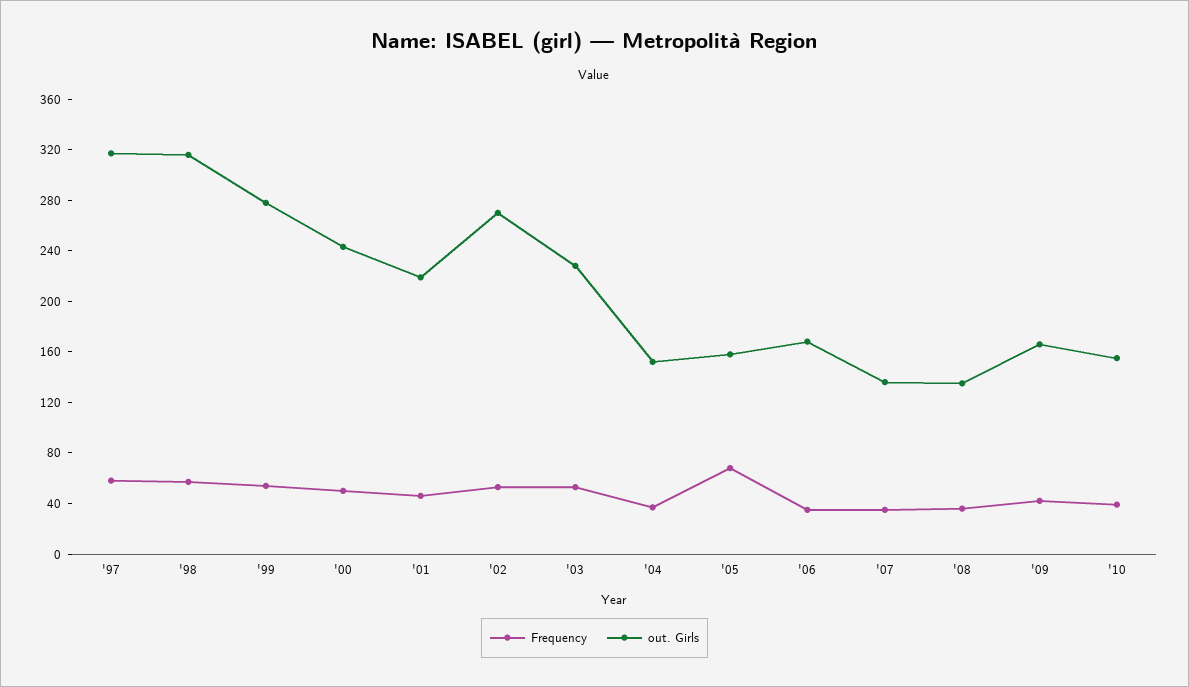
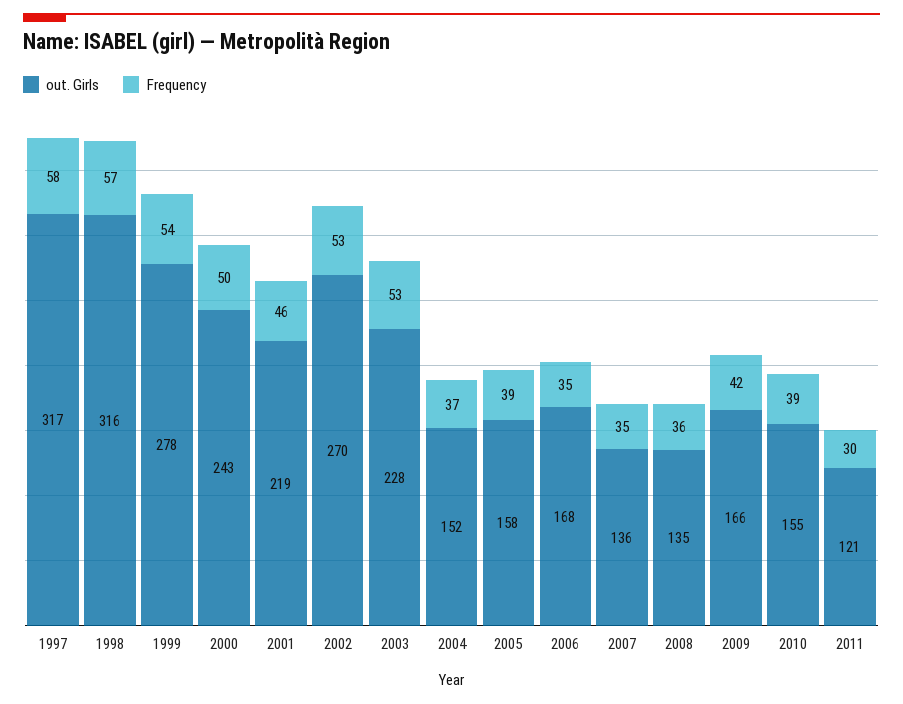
Frequency, '05: 70 -> 39
out. Girls, 2011: none -> 121
Frequency, 2011: none -> 30

